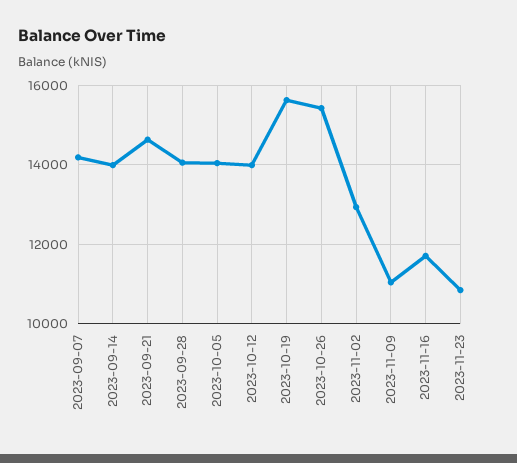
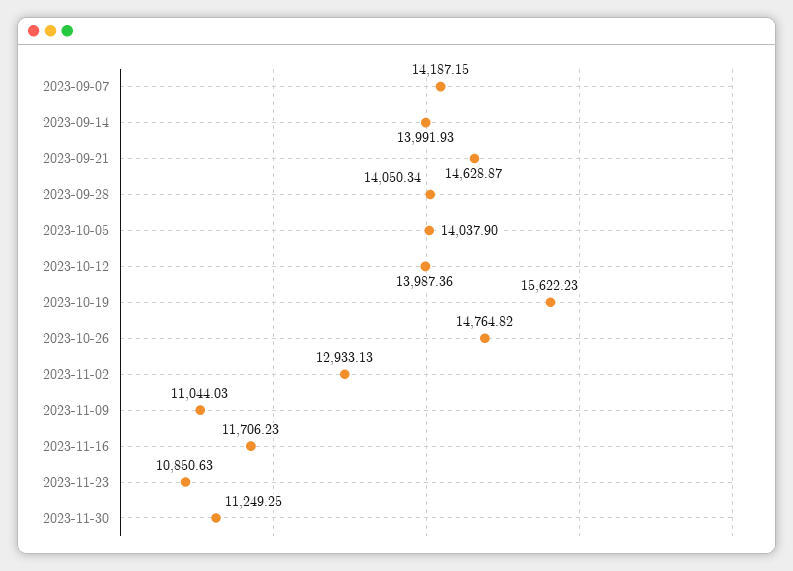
2023-10-26: 15400 -> 14764.82
2023-11-30: none -> 11249.25

